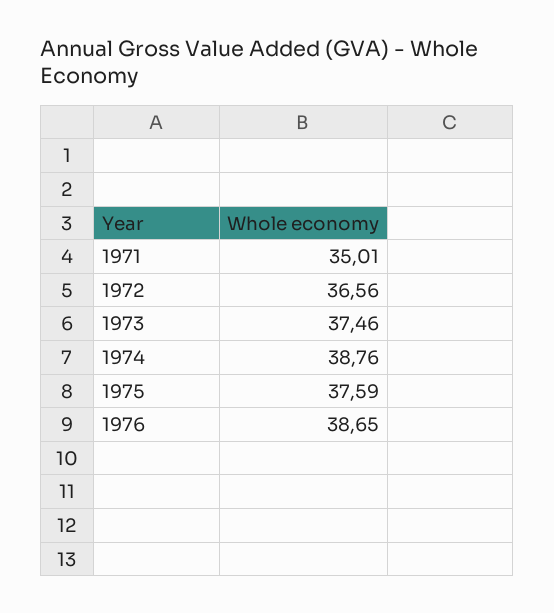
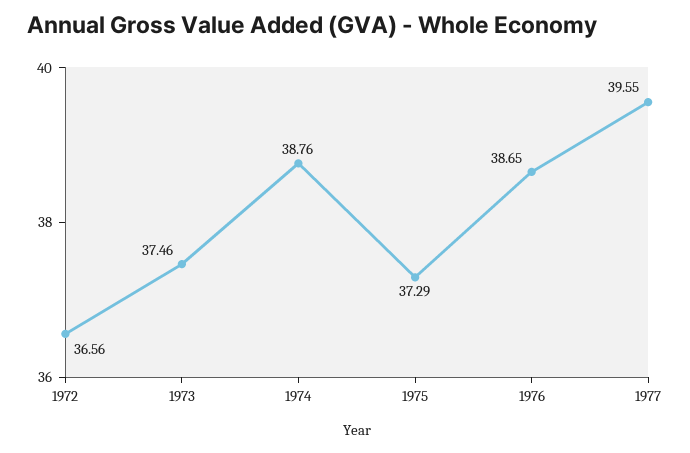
1971: 35.01 -> none
1975: 37.59 -> 37.29
1977: none -> 39.55

